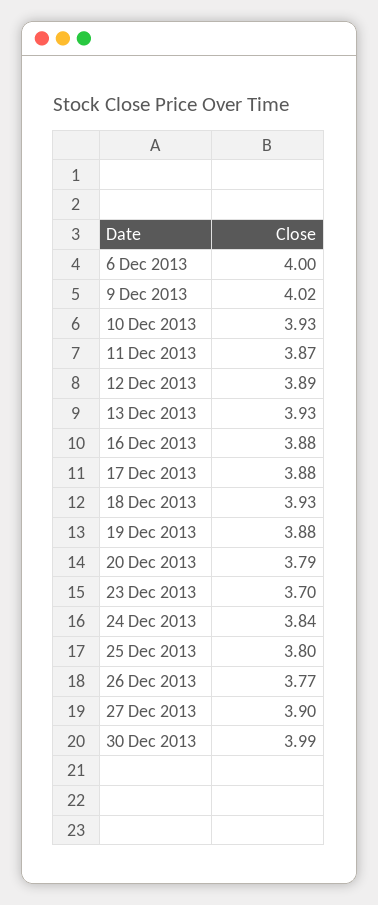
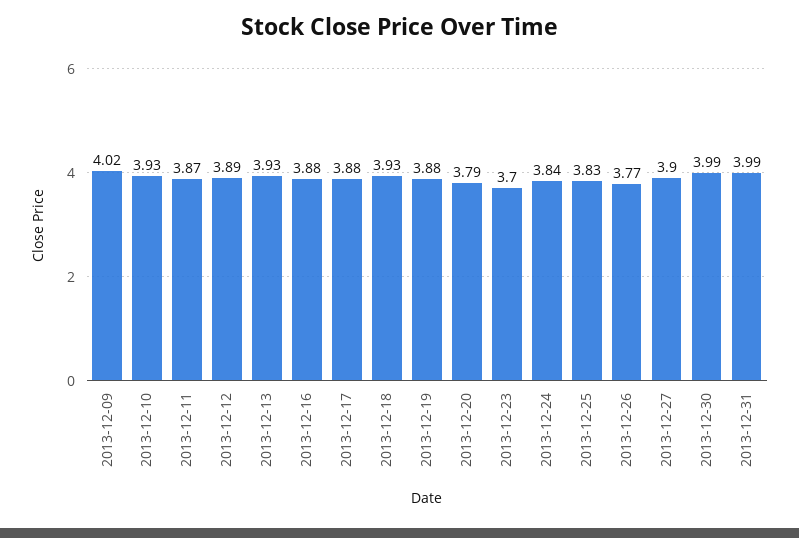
6 Dec 2013: 4 -> none
25 Dec 2013: 3.8 -> 3.83
2013-12-31: none -> 3.99

